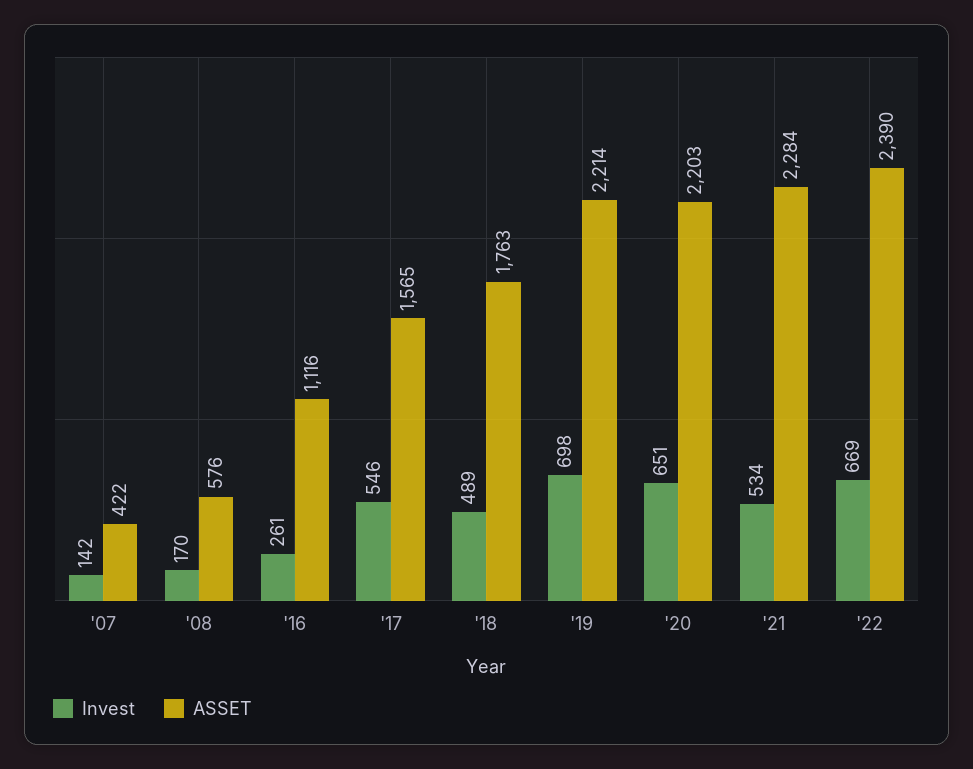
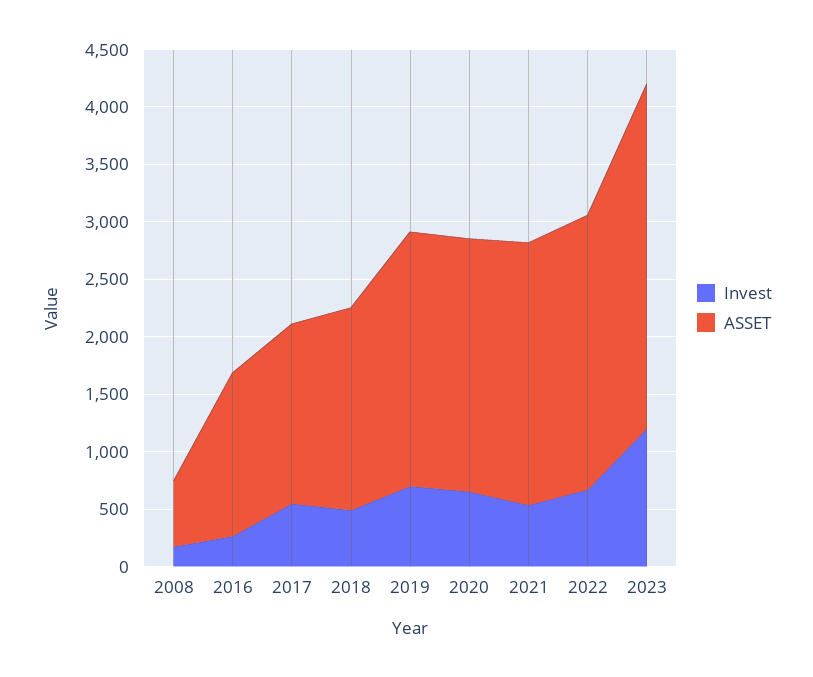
Invest, '07: 142 -> none
ASSET, '07: 422 -> none
ASSET, '16: 1116 -> 1400
Invest, 2023: none -> 1200
ASSET, 2023: none -> 3000

